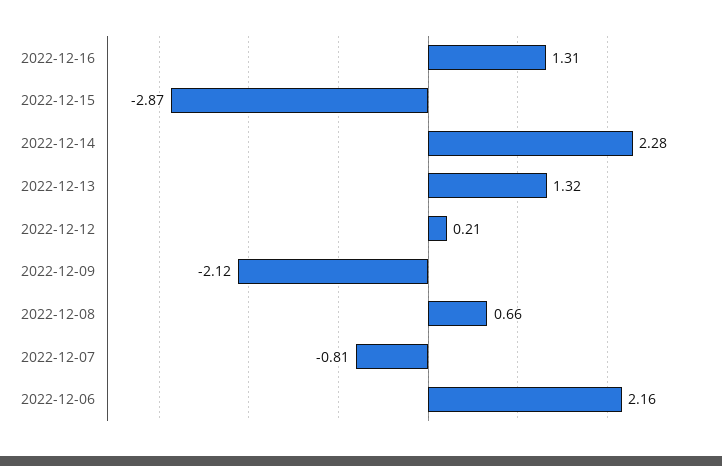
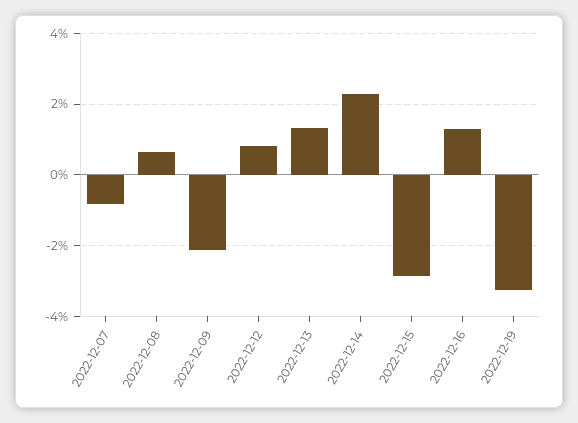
2022-12-12: 0.21 -> 0.8
2022-12-06: 2.16 -> none
2022-12-19: none -> -3.2

